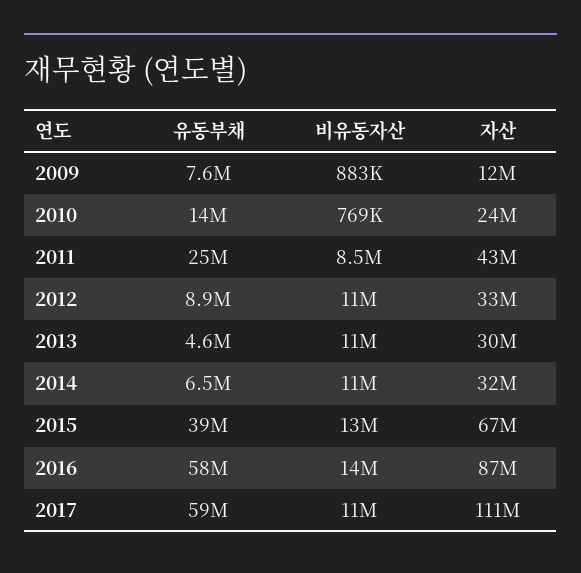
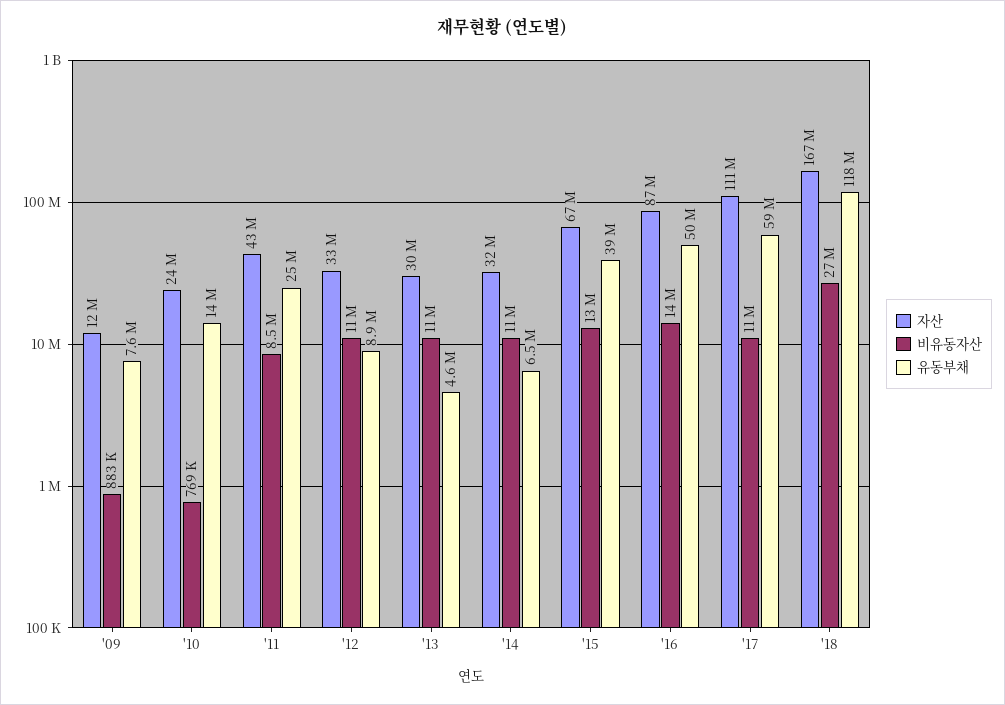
유동부채, 2016: 58000000 -> 50000000
자산, '18: none -> 167000000
비유동자산, '18: none -> 27000000
유동부채, '18: none -> 118000000

